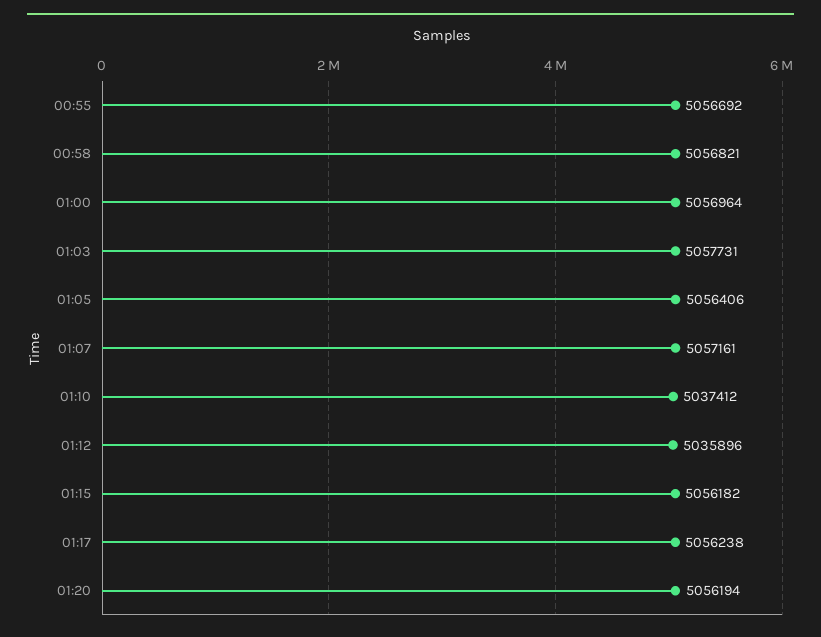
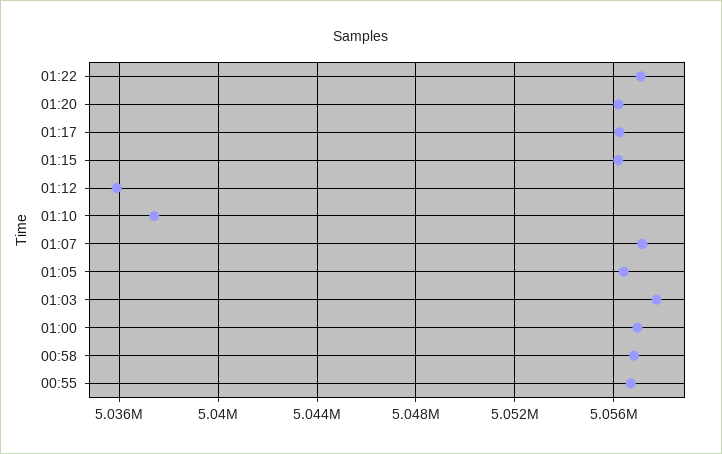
01:22: none -> 5057000

